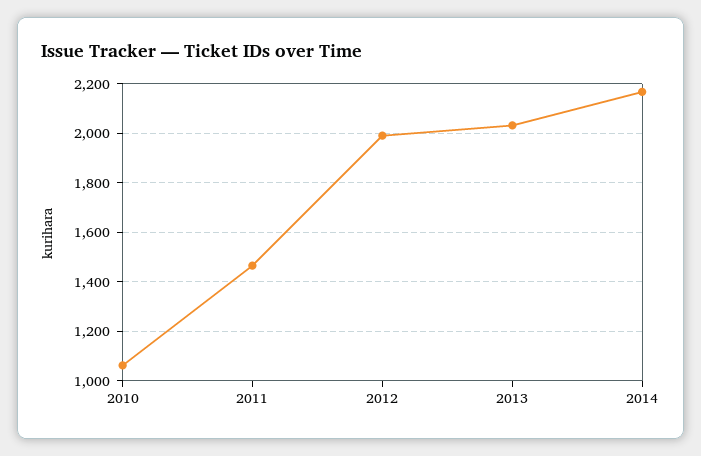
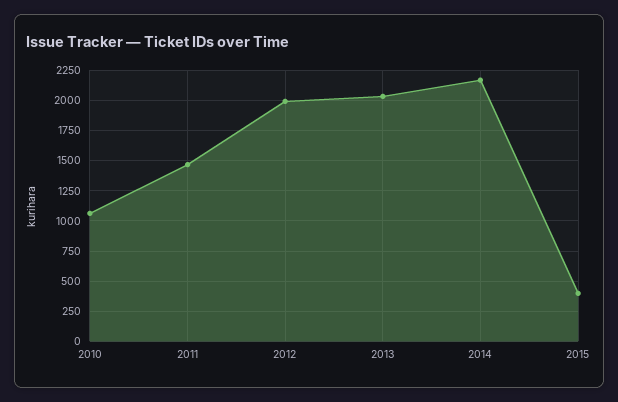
2015: none -> 400

